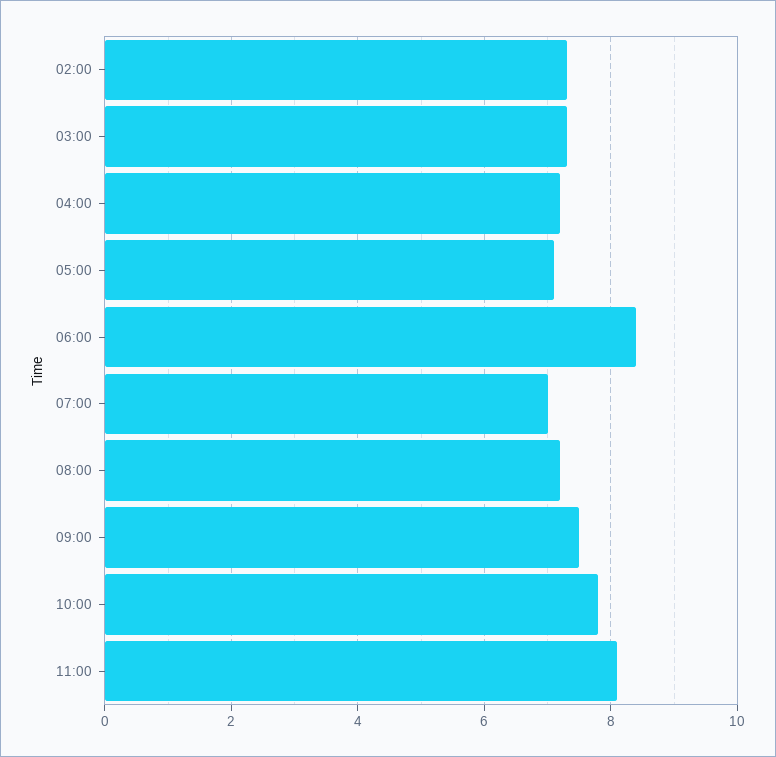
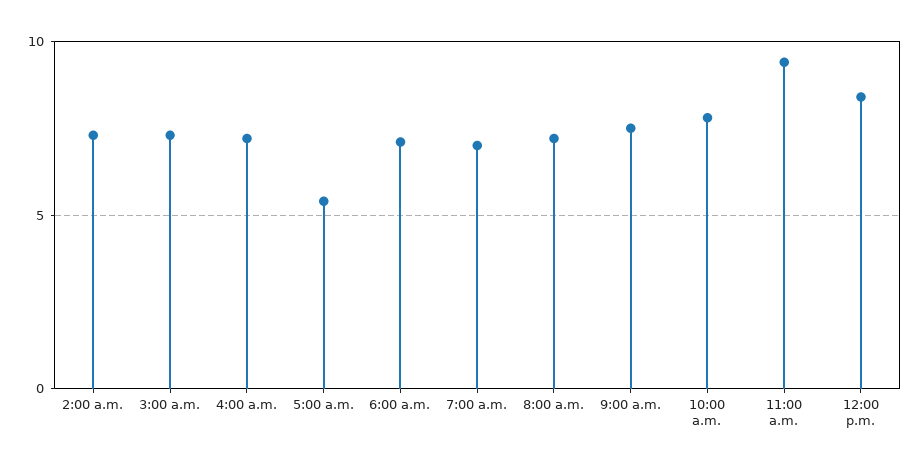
05:00: 7 -> 5.5
06:00: 8.5 -> 7
11:00: 8 -> 9.5
12:00 p.m.: none -> 8.5

